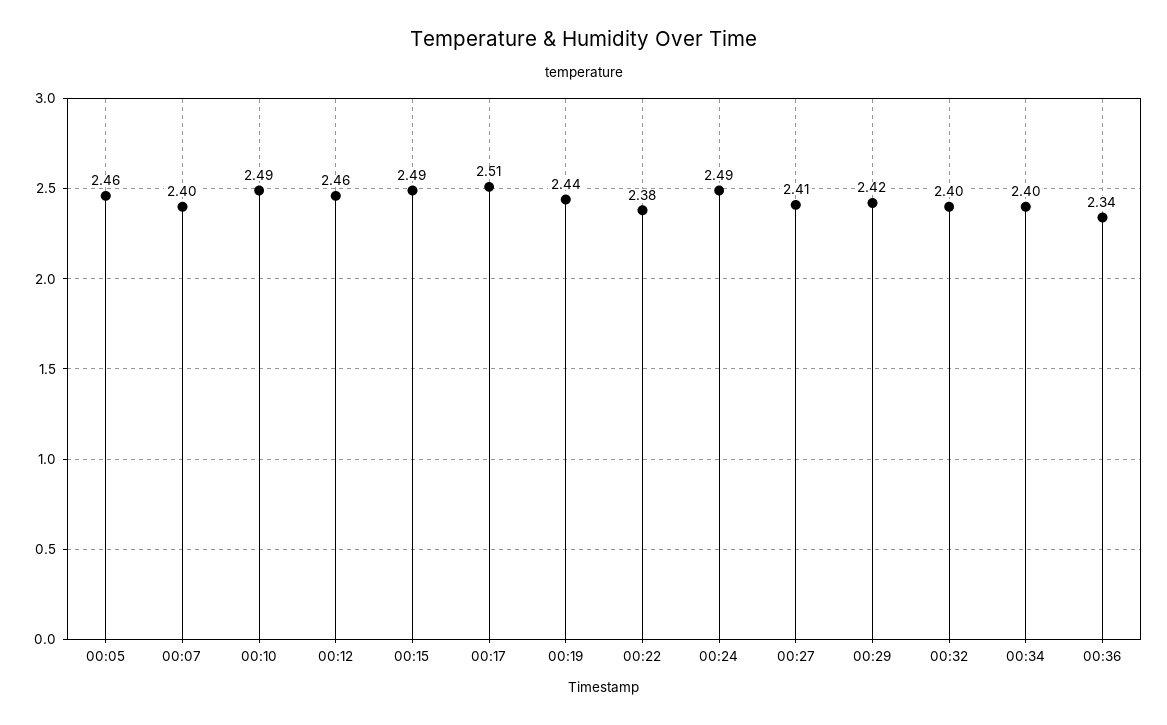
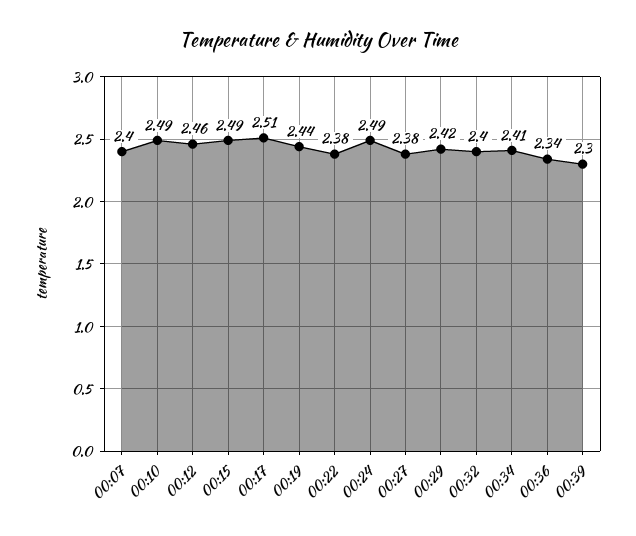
00:05: 2.46 -> none
00:27: 2.41 -> 2.38
00:34: 2.4 -> 2.41
00:39: none -> 2.3

